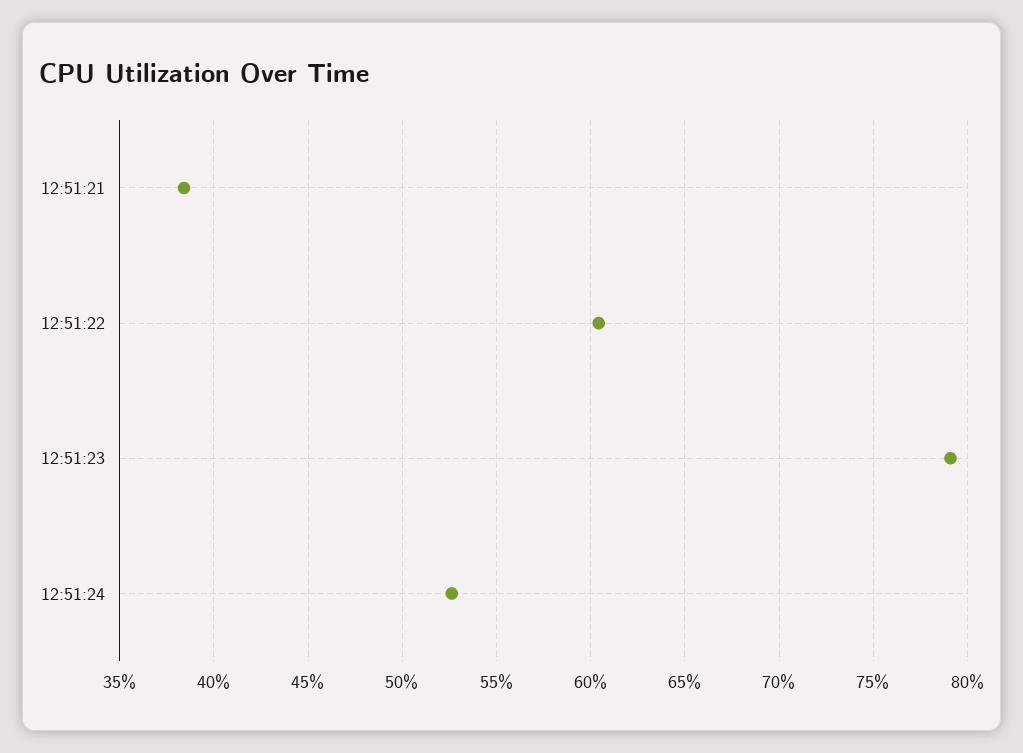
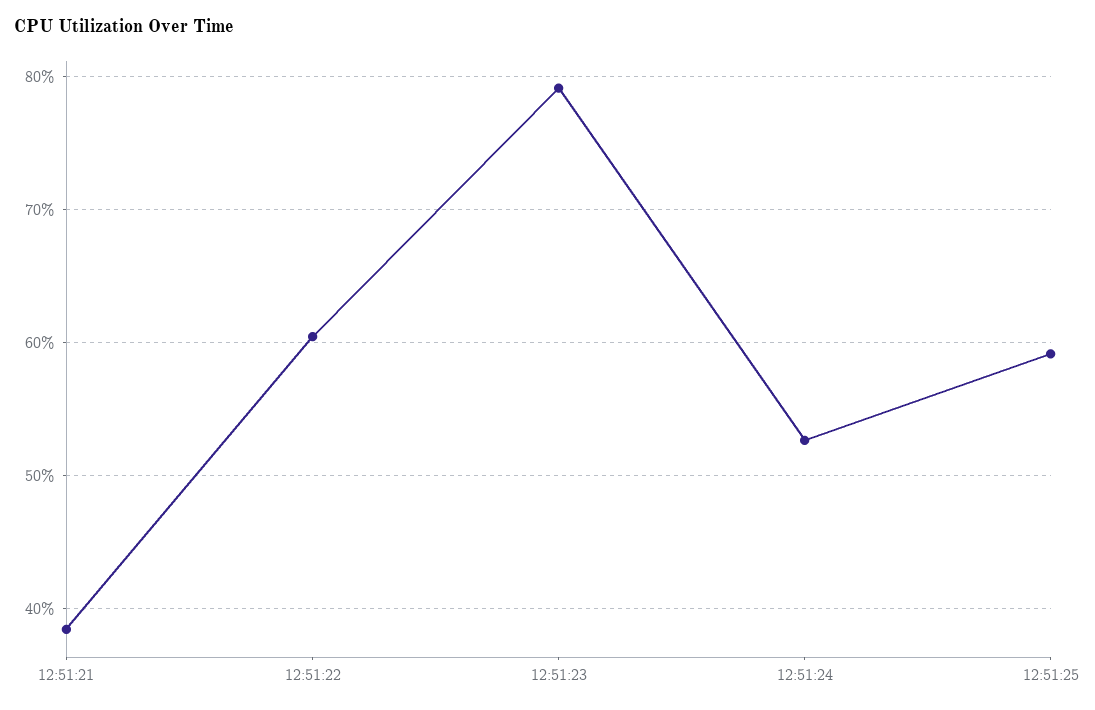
12:51:25: none -> 59

